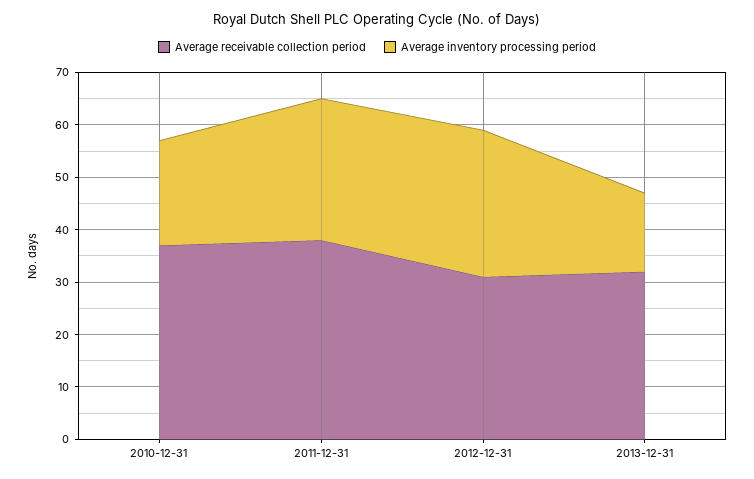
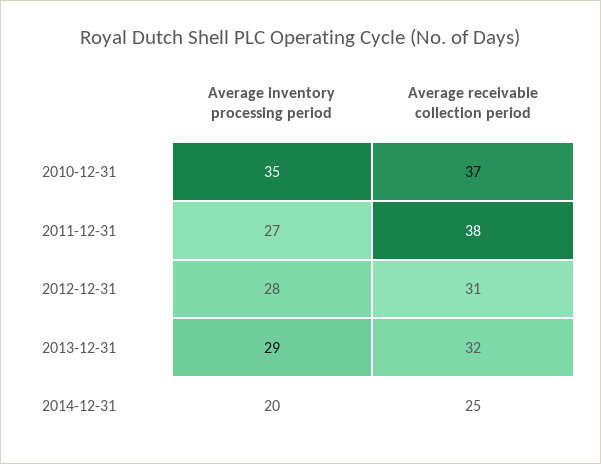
Average inventory processing period, 2010-12-31: 20 -> 35
Average inventory processing period, 2013-12-31: 15 -> 29
Average inventory processing period, 2014-12-31: none -> 20
Average receivable collection period, 2014-12-31: none -> 25

